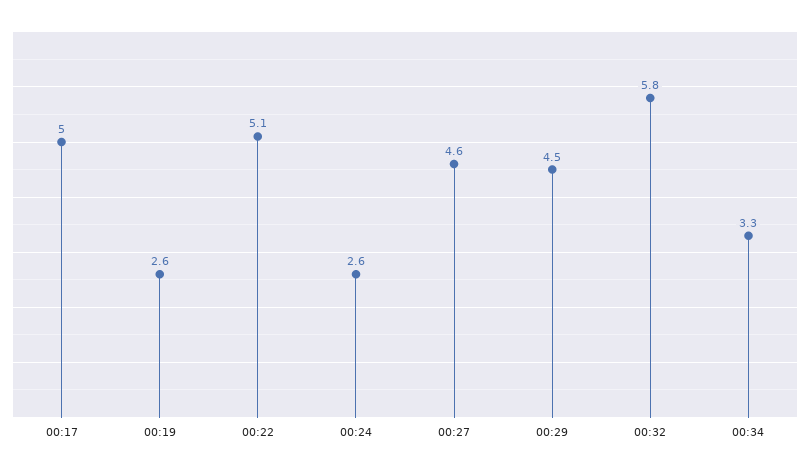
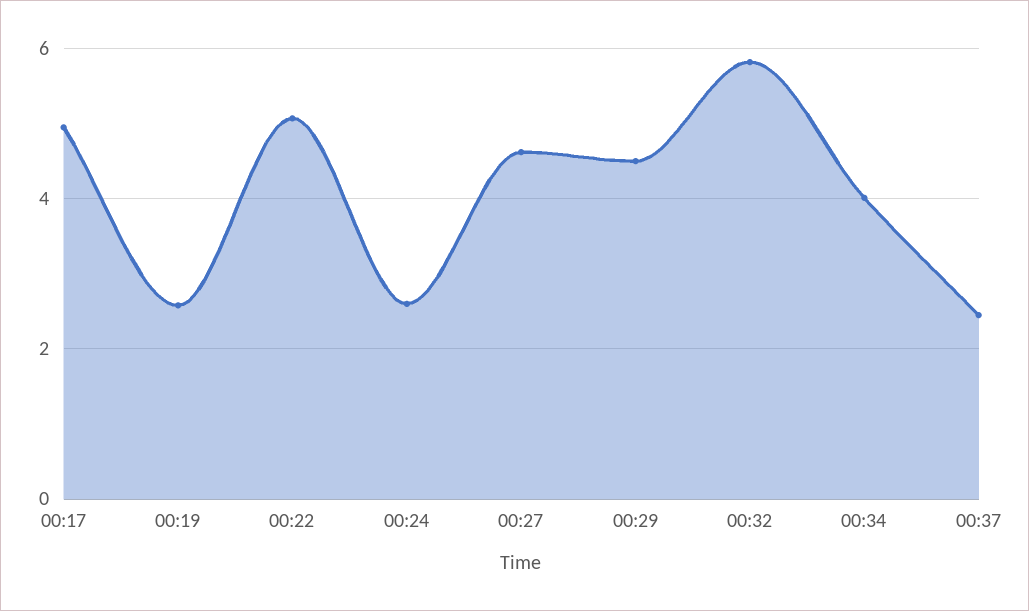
00:34: 3.3 -> 4
00:37: none -> 2.4

